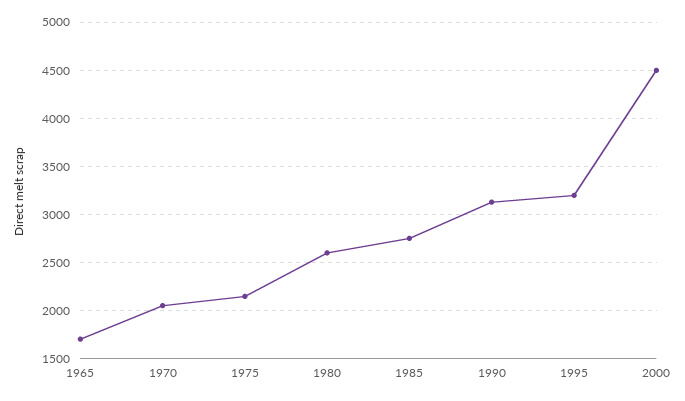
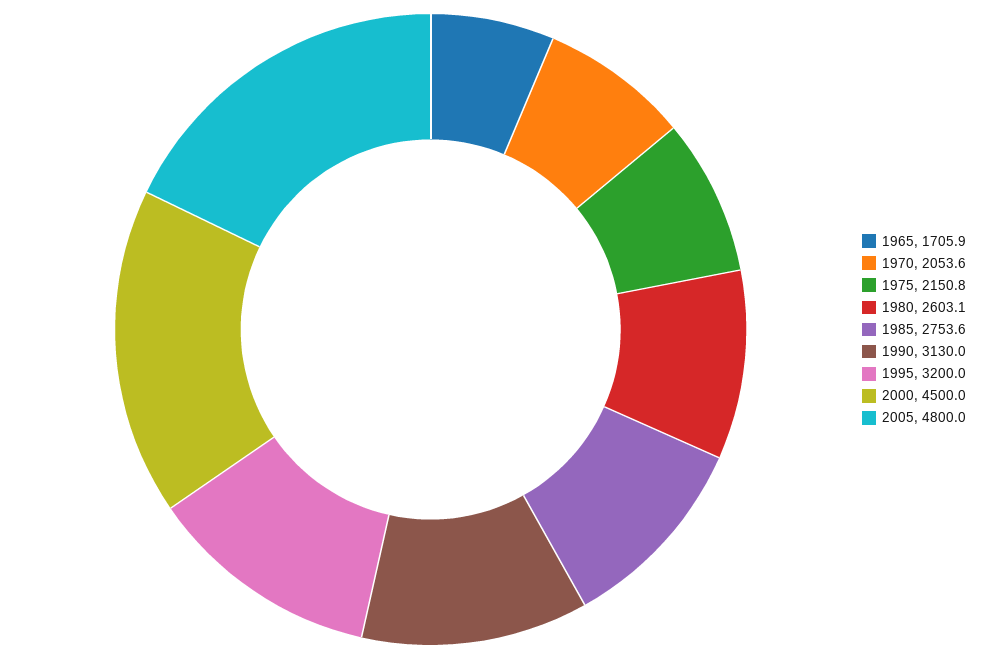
2005: none -> 4800

